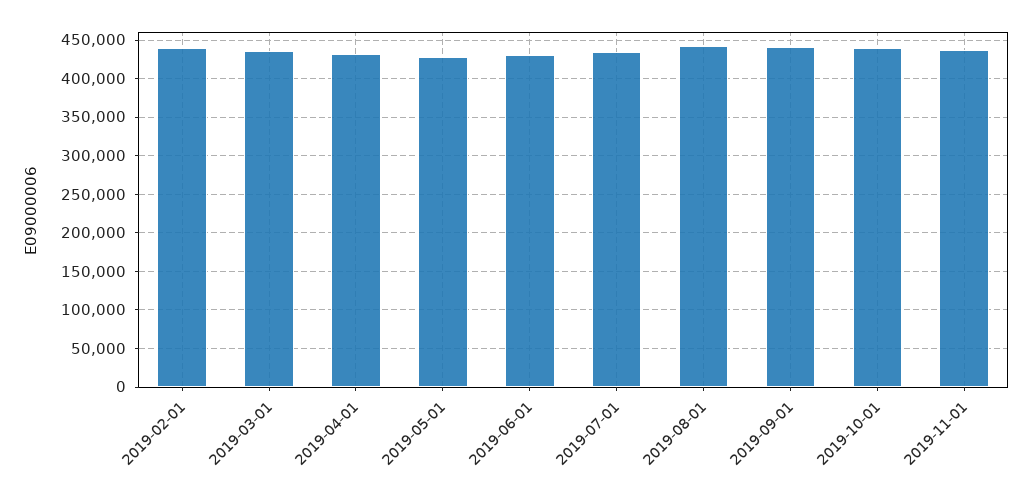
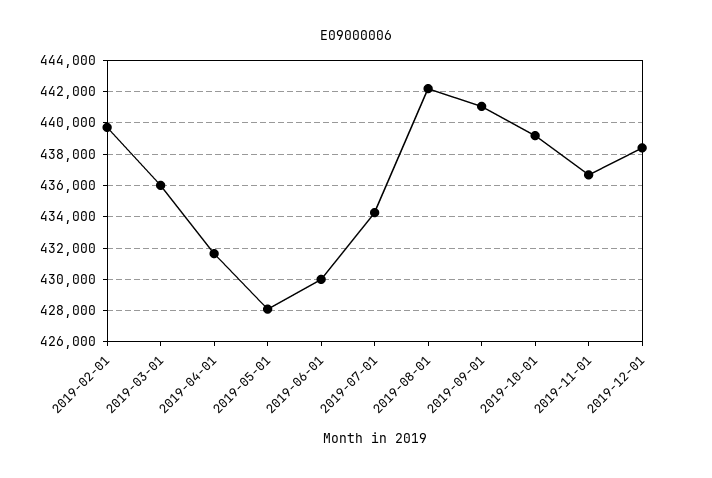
2019-12-01: none -> 438500

